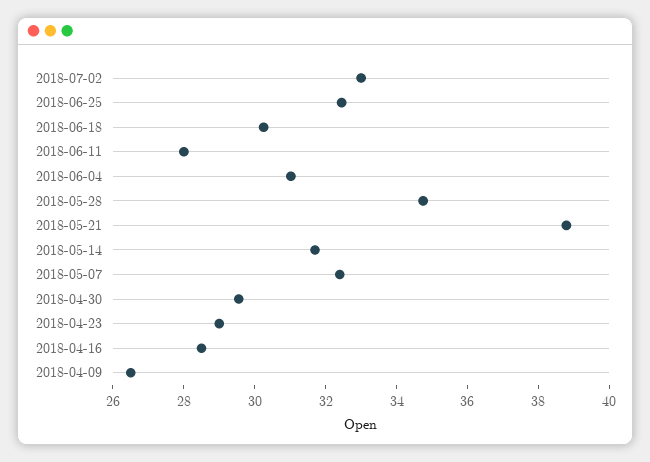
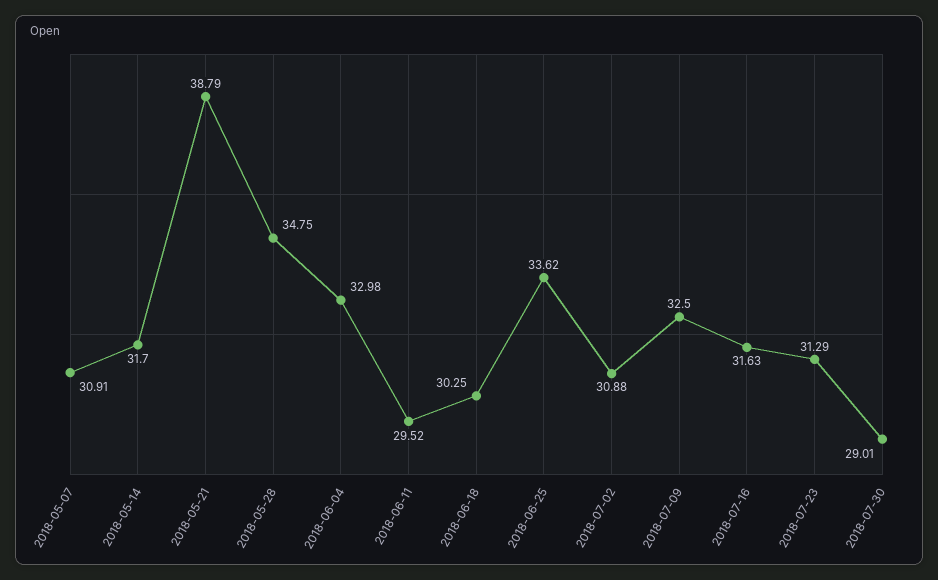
2018-07-02: 33 -> 30.88
2018-06-25: 32.5 -> 33.62
2018-06-11: 28 -> 29.52
2018-06-04: 31 -> 32.98
2018-05-07: 32.5 -> 30.91
2018-04-30: 29.5 -> none
2018-04-23: 29 -> none
2018-04-16: 28.5 -> none
2018-04-09: 26.5 -> none
2018-07-09: none -> 32.5
2018-07-16: none -> 31.63
2018-07-23: none -> 31.29
2018-07-30: none -> 29.01

